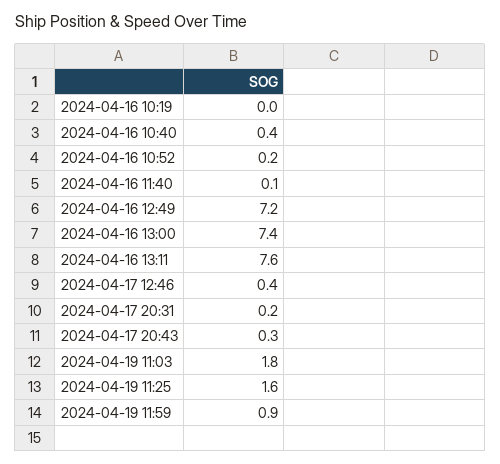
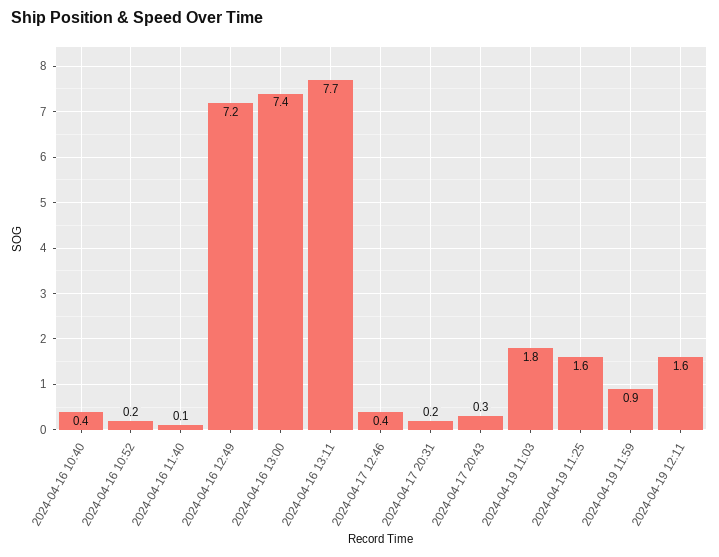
2024-04-16 10:19: 0 -> none
2024-04-16 13:11: 7.6 -> 7.7
2024-04-19 12:11: none -> 1.6

